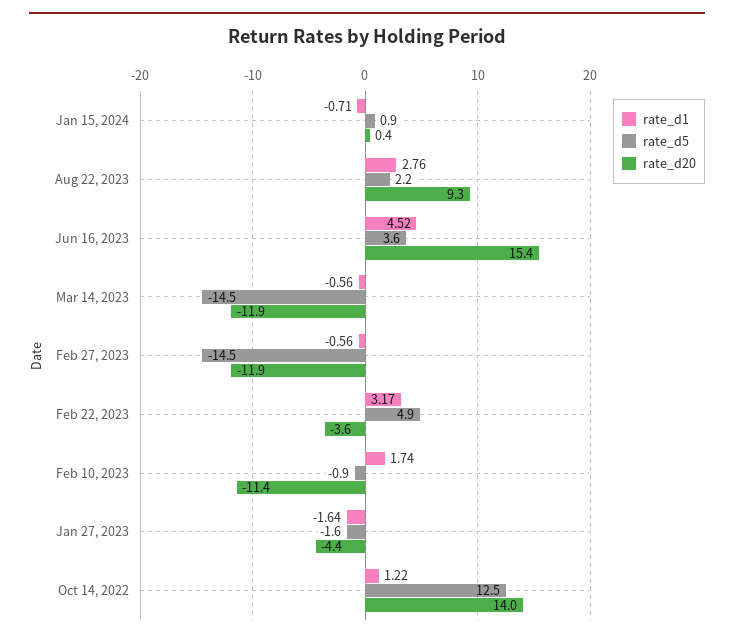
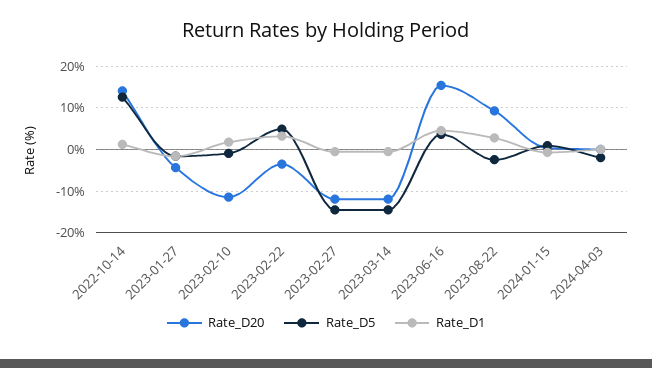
rate_d5, Aug 22, 2023: 2.2 -> -2
rate_d20, 2024-04-03: none -> 0
rate_d5, 2024-04-03: none -> -2
rate_d1, 2024-04-03: none -> 0

